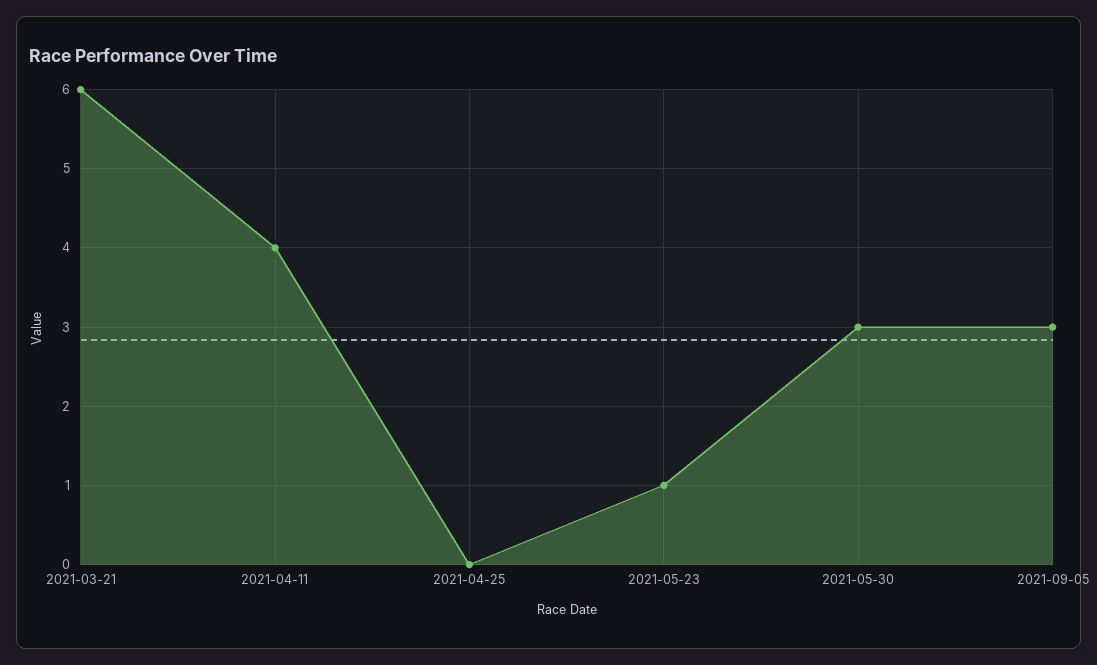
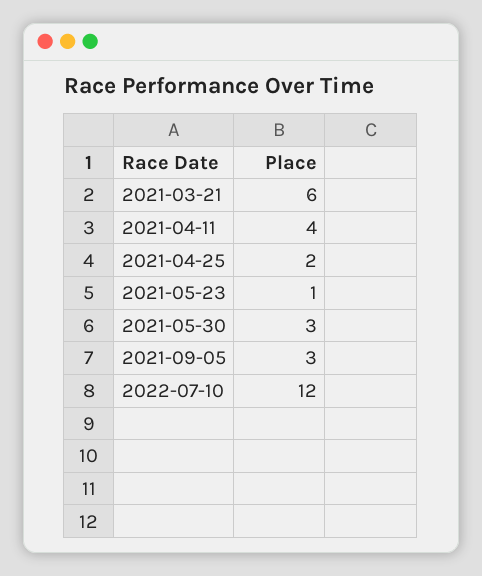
2021-04-25: 0 -> 2
2022-07-10: none -> 12

